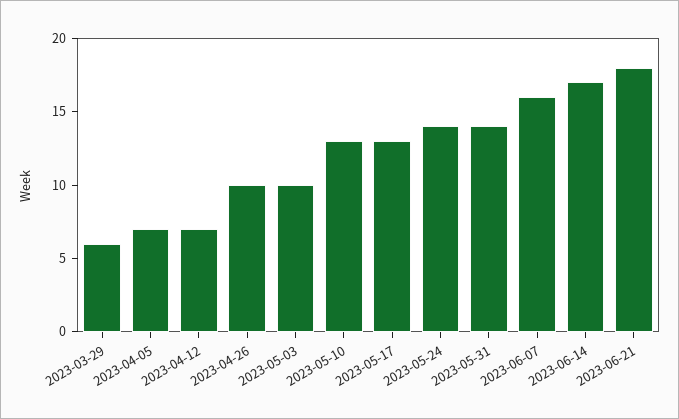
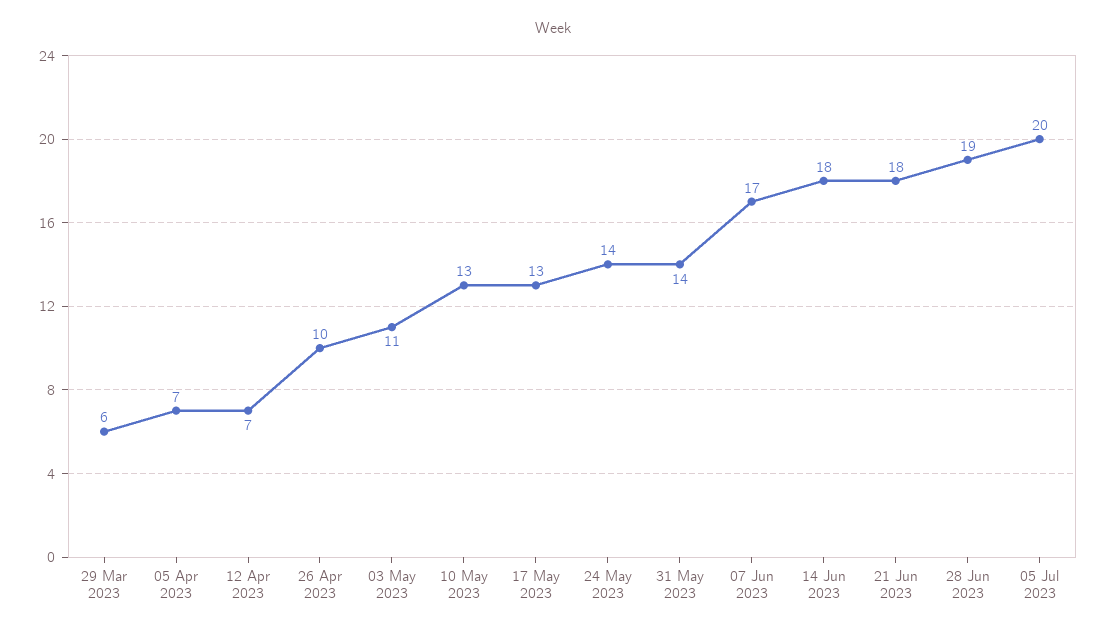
2023-05-03: 10 -> 11
2023-06-07: 16 -> 17
2023-06-14: 17 -> 18
28 Jun 2023: none -> 19
05 Jul 2023: none -> 20

